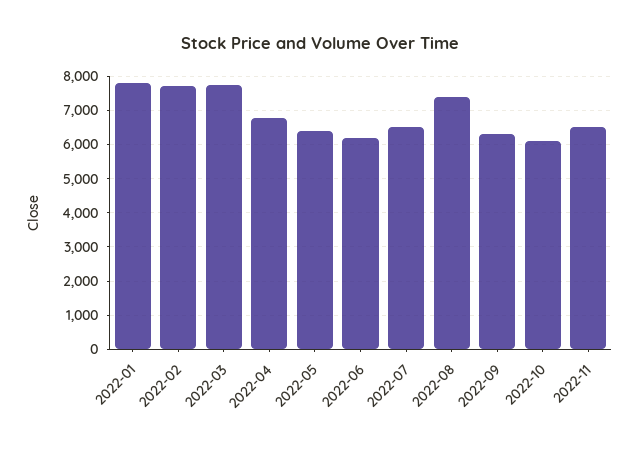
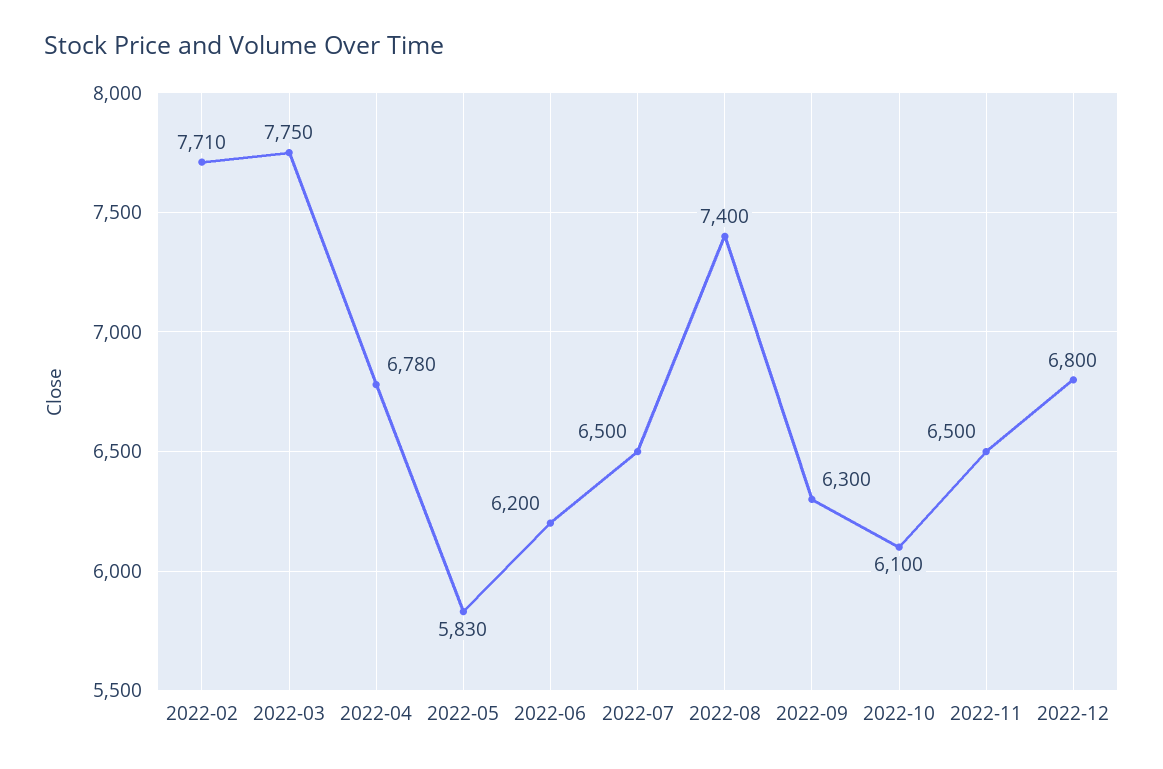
2022-01: 7800 -> none
2022-05: 6400 -> 5830
2022-12: none -> 6800

